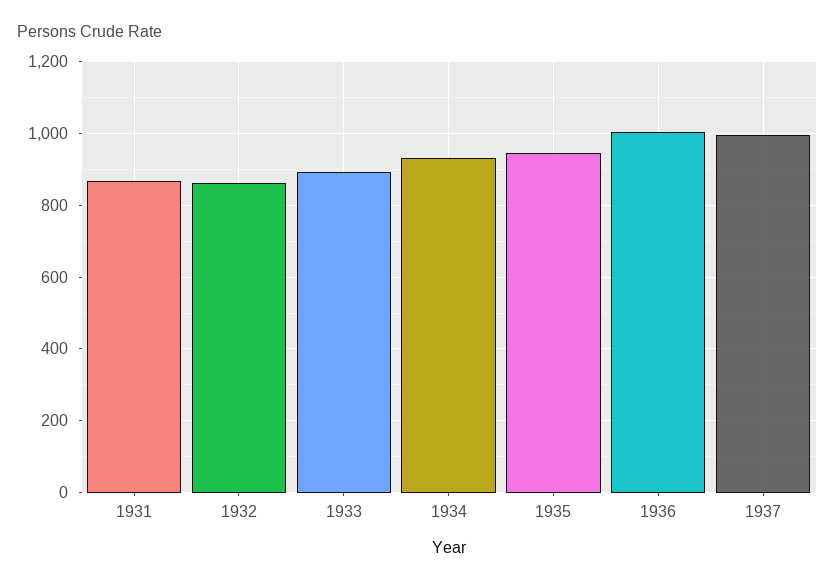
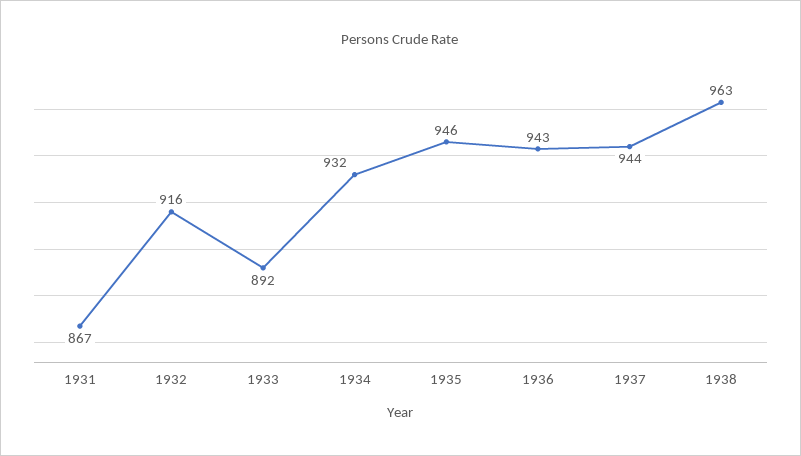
1932: 860 -> 916
1936: 1000 -> 943
1937: 1000 -> 944
1938: none -> 963

